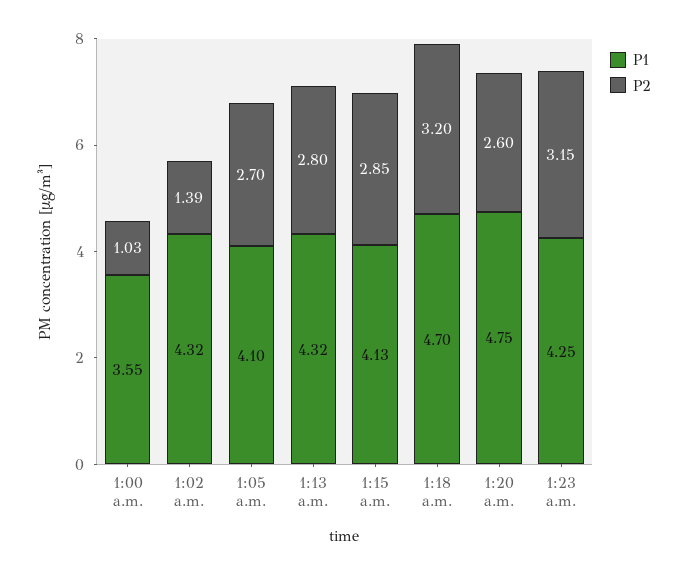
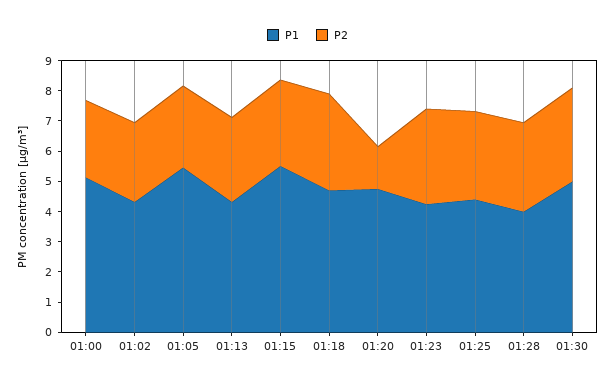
P1, 1:00 a.m.: 3.55 -> 5
P2, 1:00 a.m.: 1.03 -> 2.5
P2, 1:02 a.m.: 1.39 -> 2.5
P1, 1:05 a.m.: 4.1 -> 5.5
P1, 1:15 a.m.: 4.13 -> 5.5
P2, 1:20 a.m.: 2.6 -> 1.5
P1, 01:25: none -> 4.5
P2, 01:25: none -> 3
P1, 01:28: none -> 4
P2, 01:28: none -> 3
P1, 01:30: none -> 5
P2, 01:30: none -> 3

